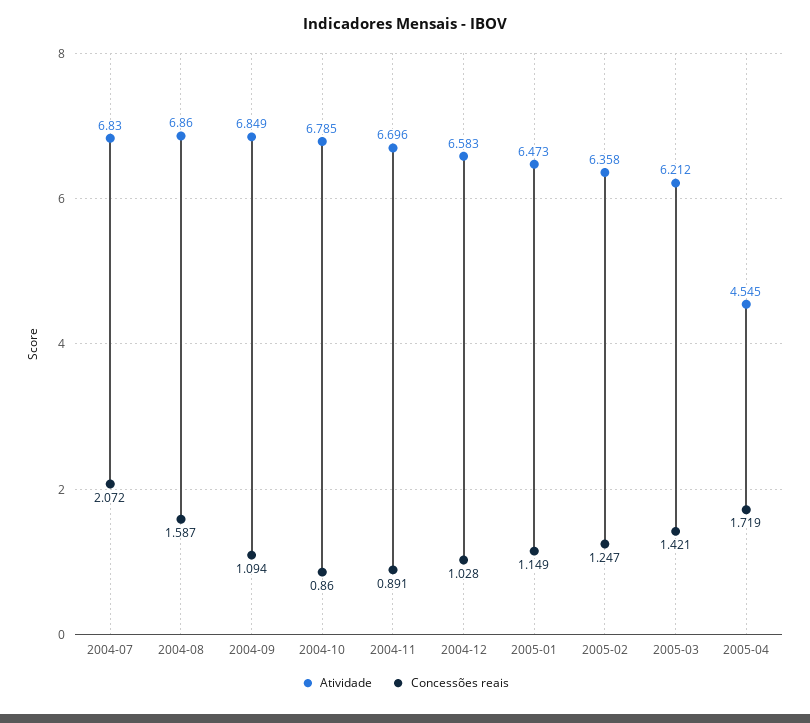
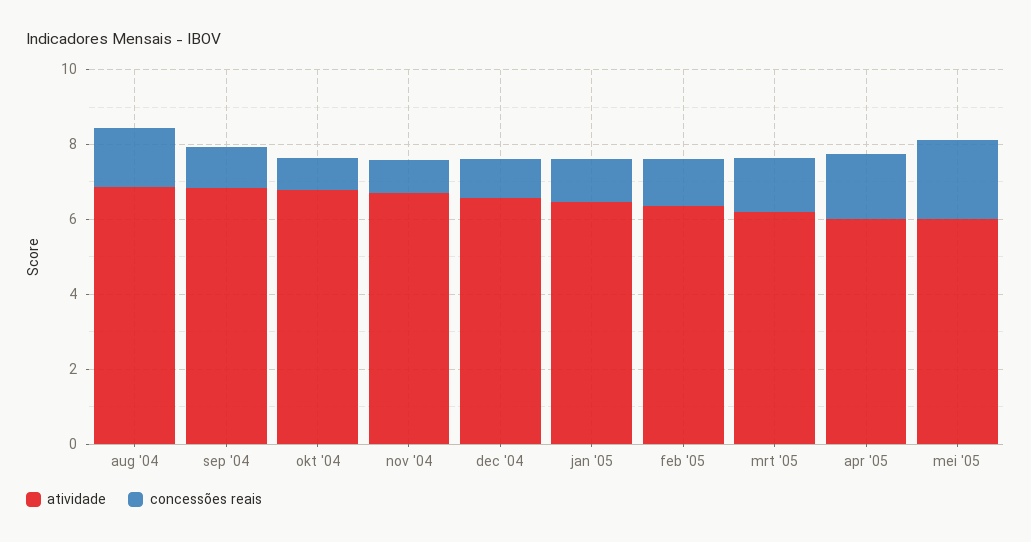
Atividade, 2004-07: 6.83 -> none
Concessões reais, 2004-07: 2.072 -> none
Atividade, 2005-04: 4.545 -> 6
Atividade, mei '05: none -> 6
Concessões reais, mei '05: none -> 2

